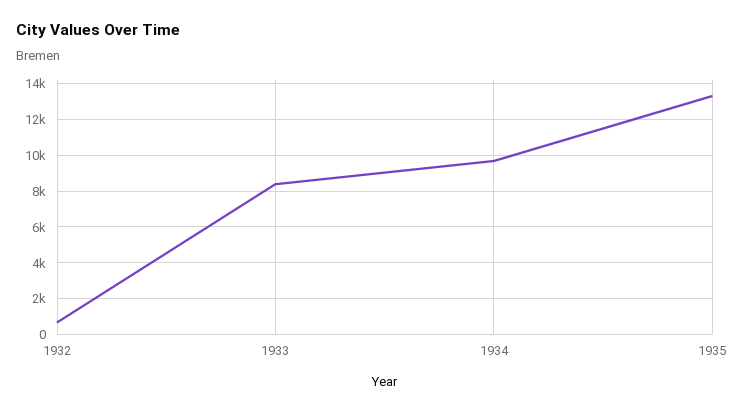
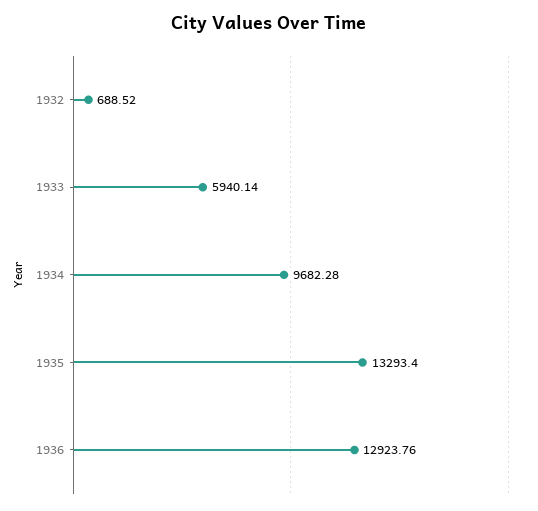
1933: 8500 -> 5940.14
1936: none -> 12923.76

